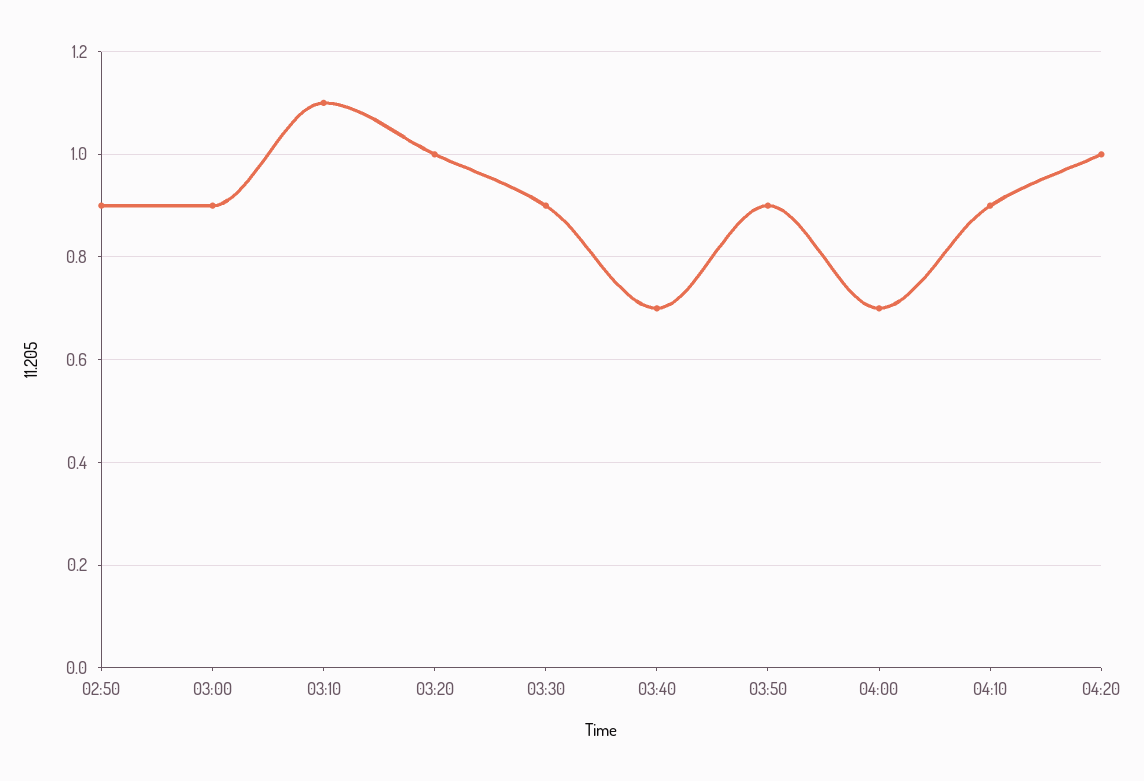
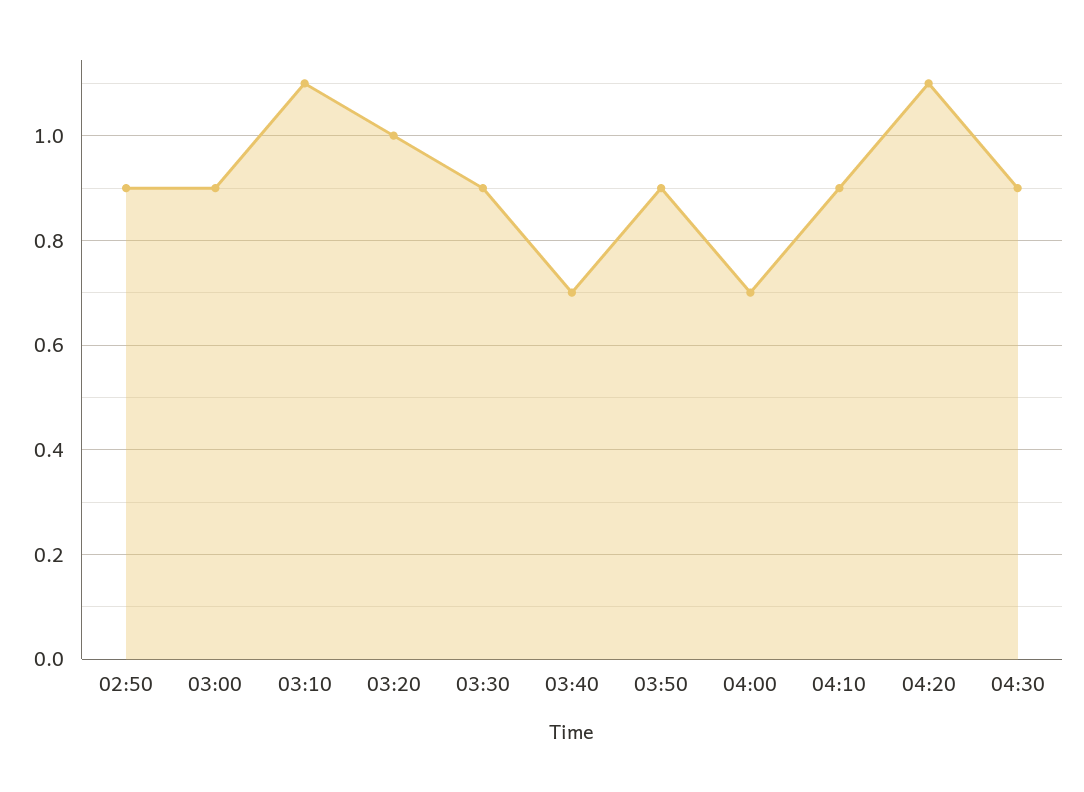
04:20: 1 -> 1.1
04:30: none -> 0.9

